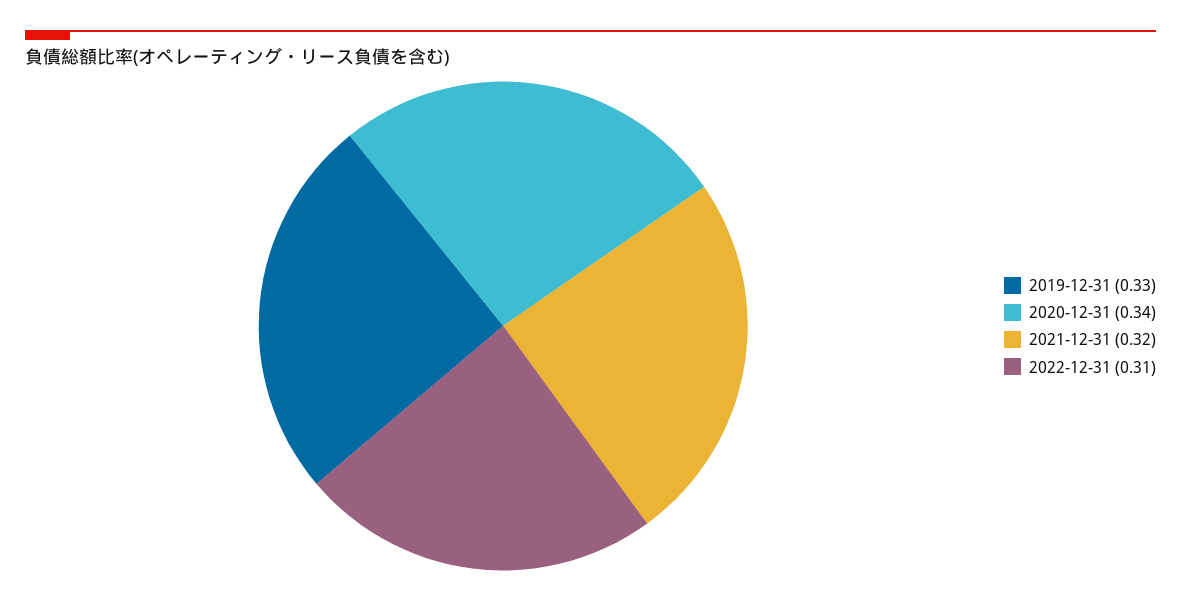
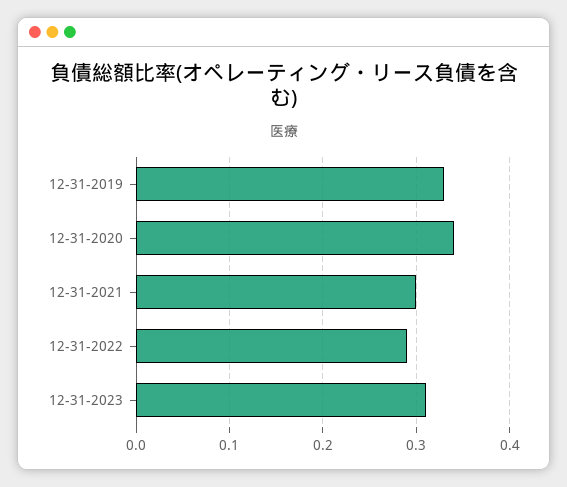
2021-12-31: 0.32 -> 0.3
2022-12-31: 0.31 -> 0.29
12-31-2023: none -> 0.31

